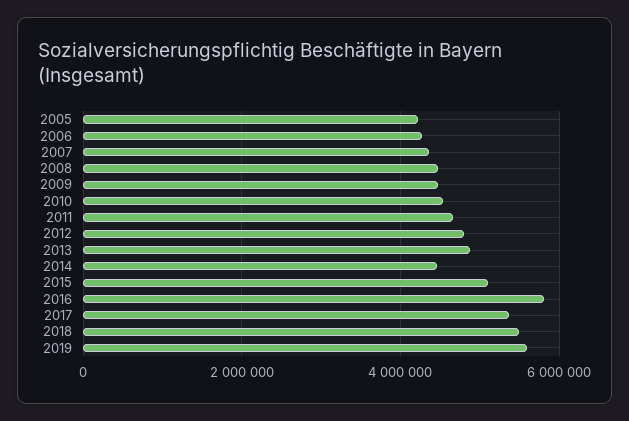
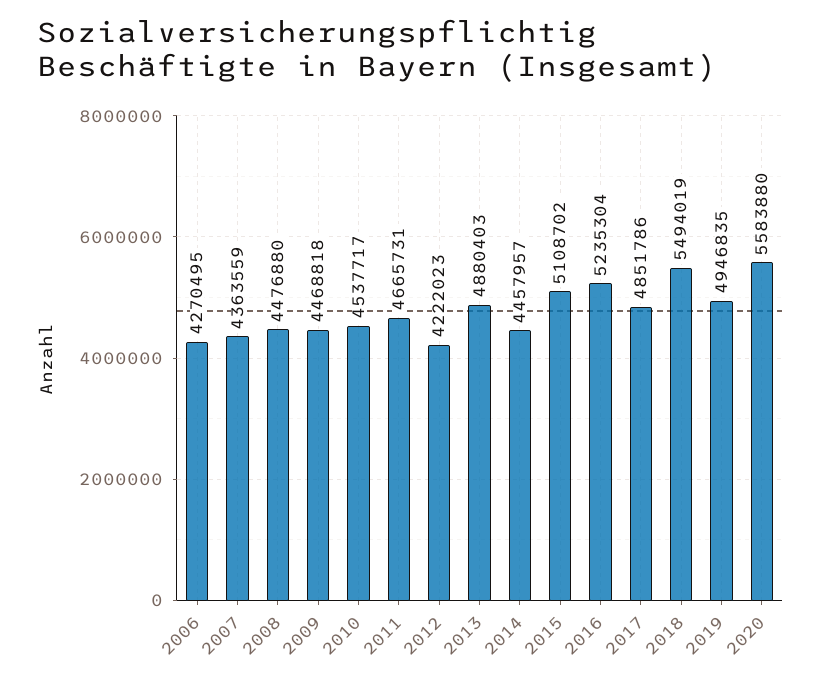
2005: 4200000 -> none
2012: 4800000 -> 4222023
2016: 5800000 -> 5235304
2017: 5400000 -> 4851786
2019: 5600000 -> 4946835
2020: none -> 5583880

